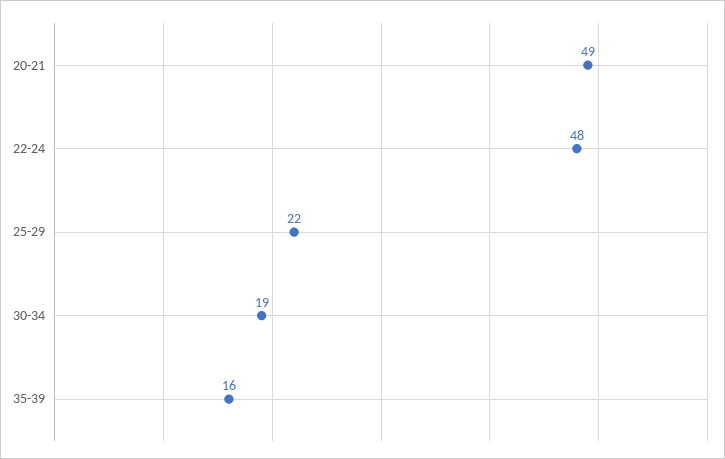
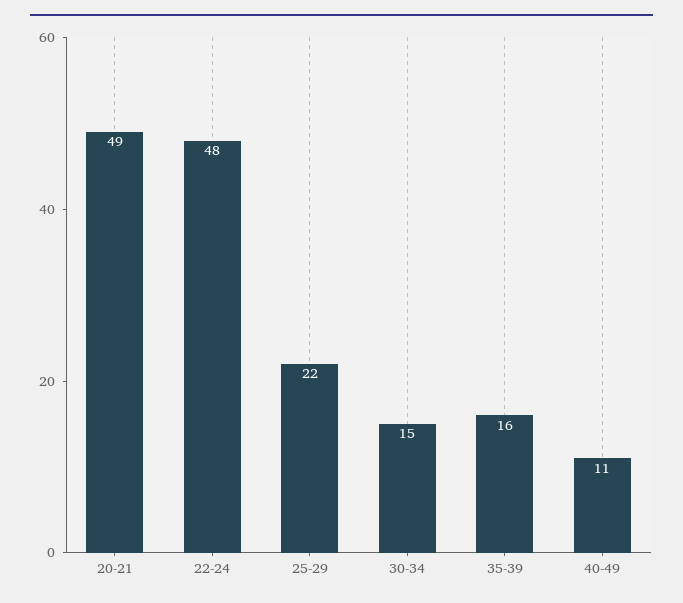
30-34: 19 -> 15
40-49: none -> 11

